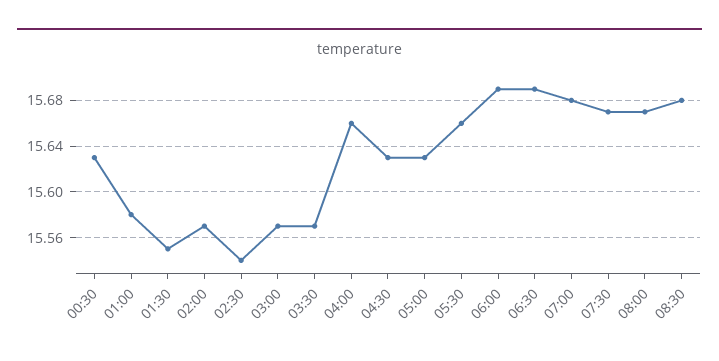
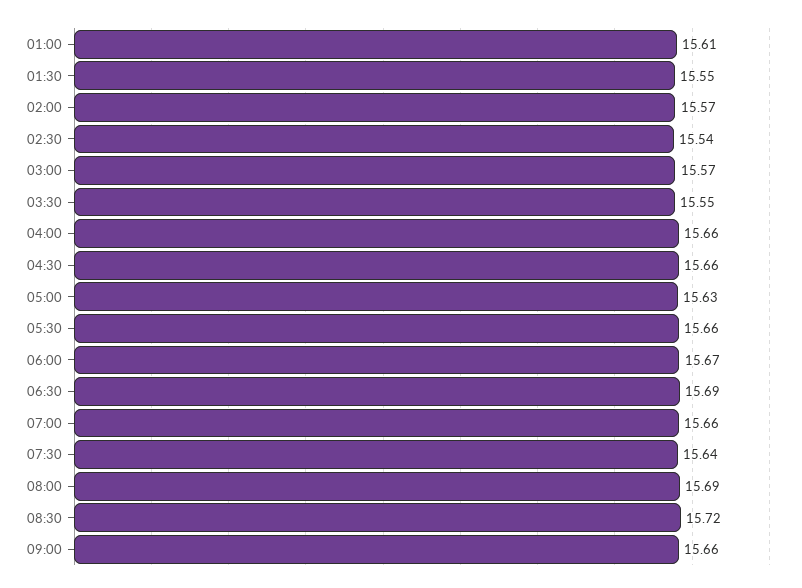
00:30: 15.63 -> none
01:00: 15.58 -> 15.61
03:30: 15.57 -> 15.55
04:30: 15.63 -> 15.66
06:00: 15.69 -> 15.67
07:00: 15.68 -> 15.66
07:30: 15.67 -> 15.64
08:00: 15.67 -> 15.69
08:30: 15.68 -> 15.72
09:00: none -> 15.66

